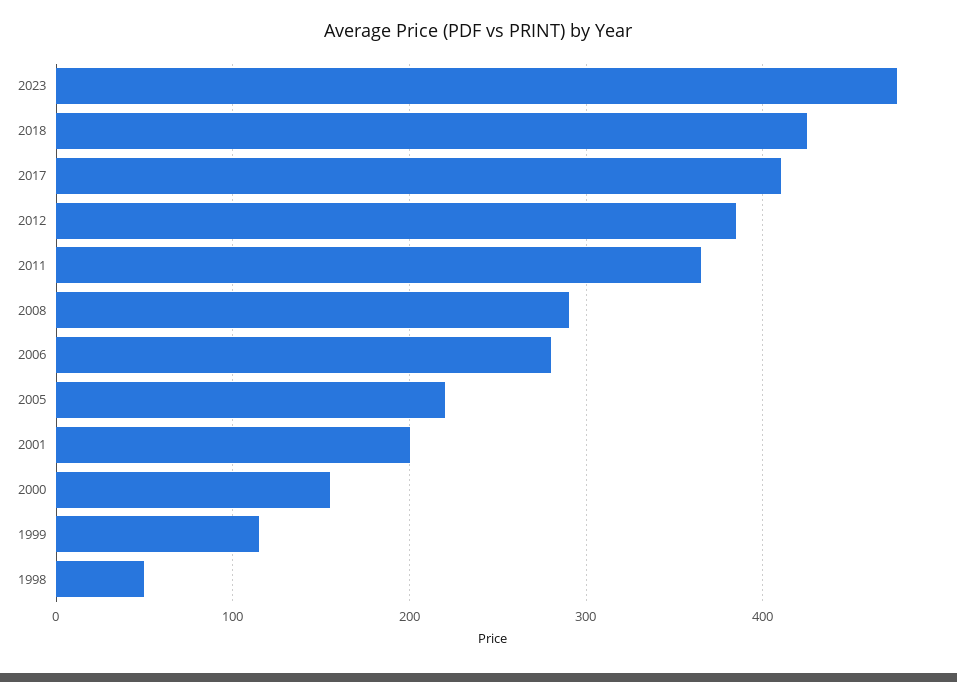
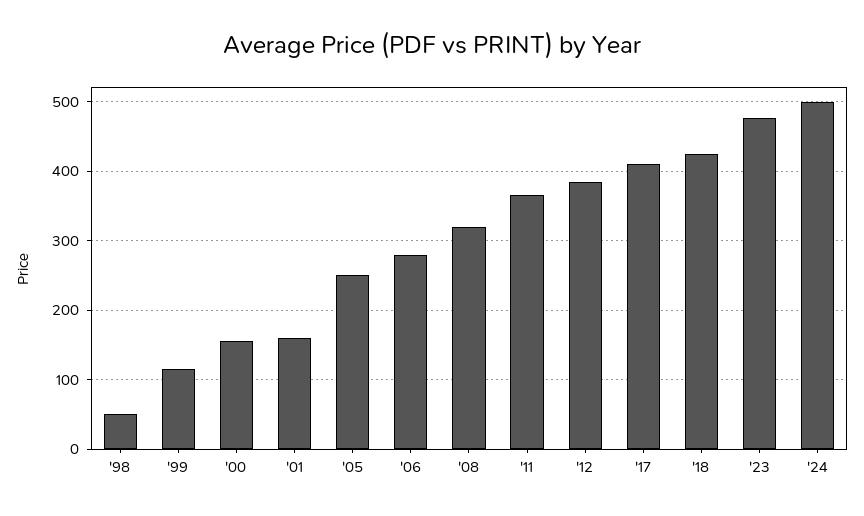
2008: 290 -> 320
2005: 220 -> 250
2001: 200 -> 160
'24: none -> 500

